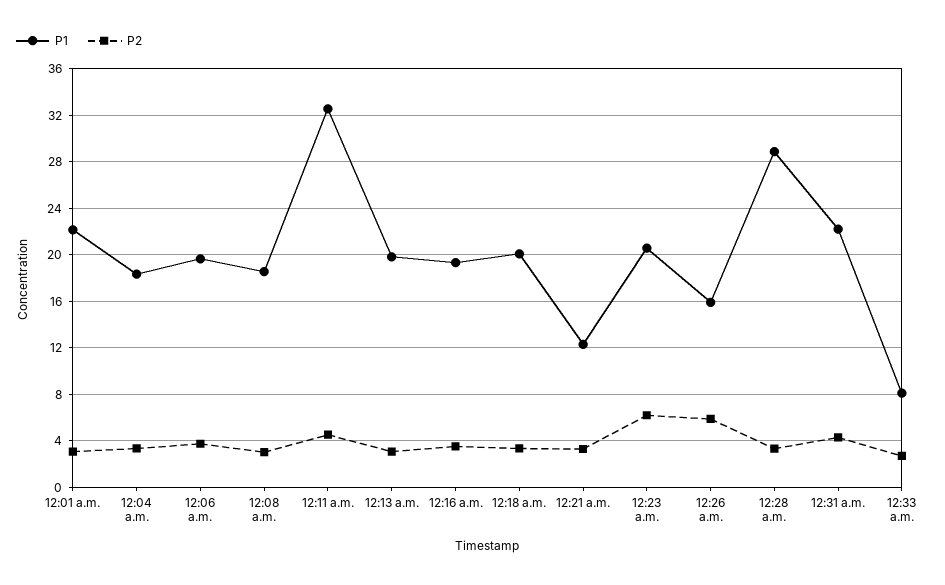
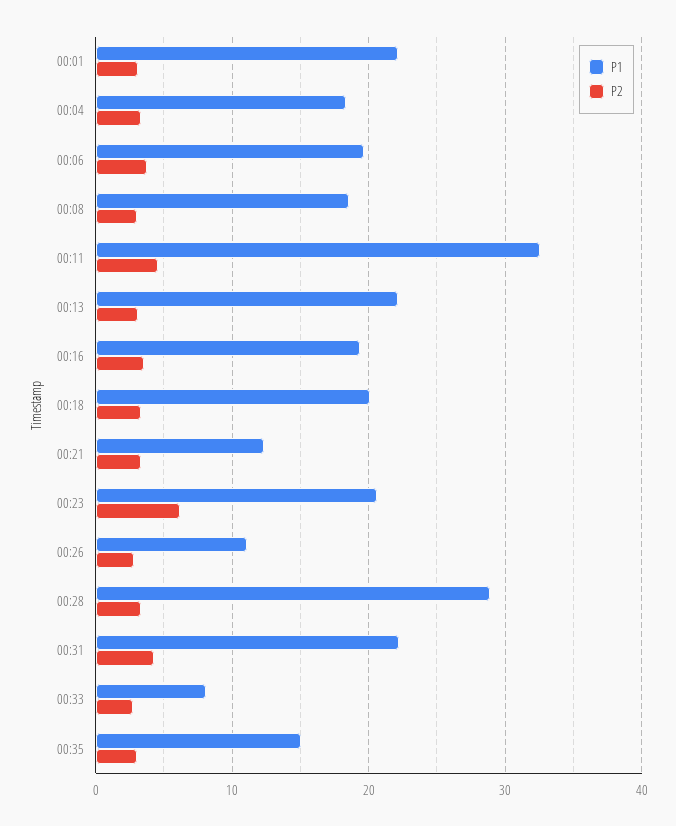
P1, 12:13 a.m.: 20 -> 22
P1, 12:26 a.m.: 16 -> 11
P2, 12:26 a.m.: 6 -> 3
P1, 00:35: none -> 15
P2, 00:35: none -> 3

